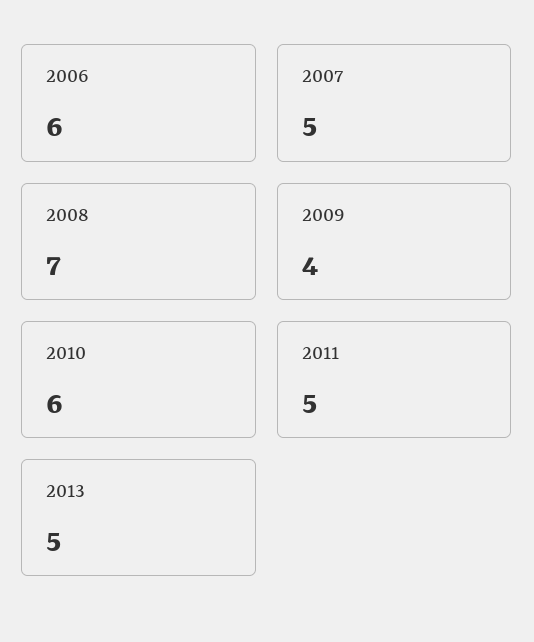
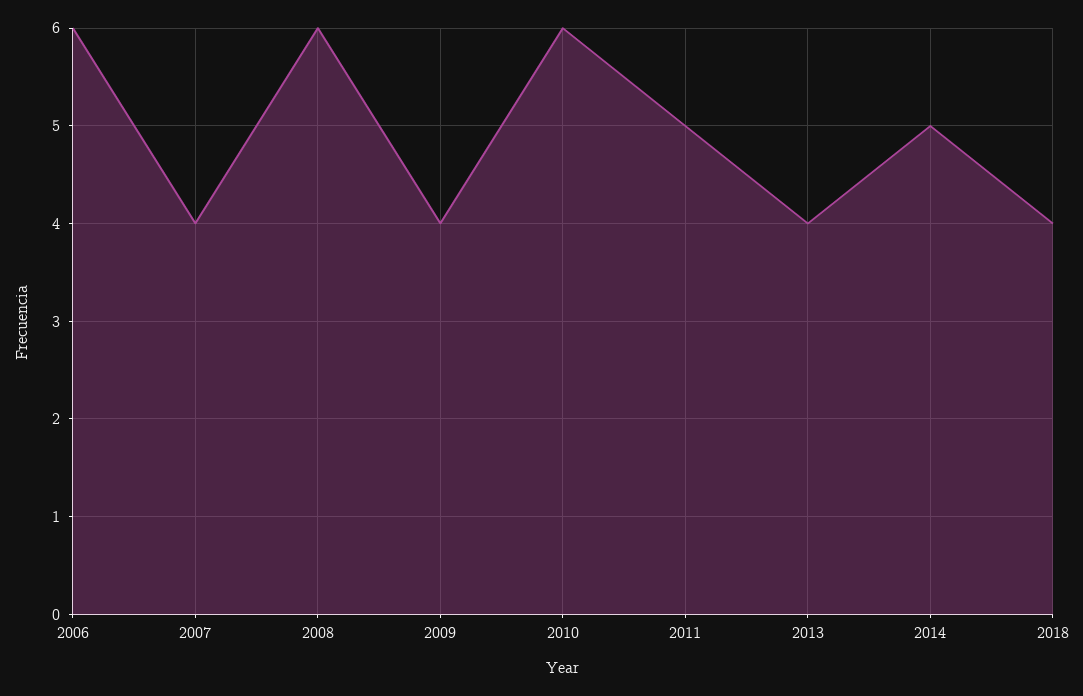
2007: 5 -> 4
2008: 7 -> 6
2013: 5 -> 4
2014: none -> 5
2018: none -> 4

